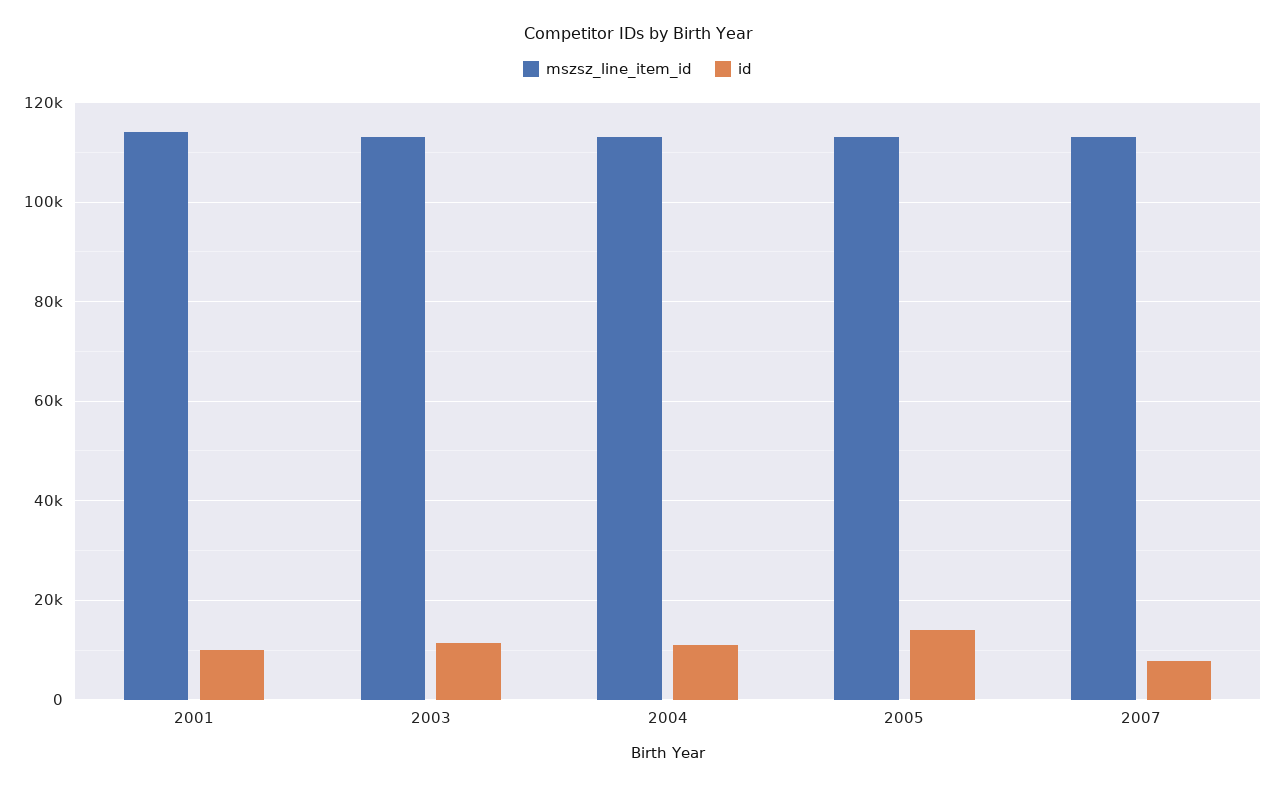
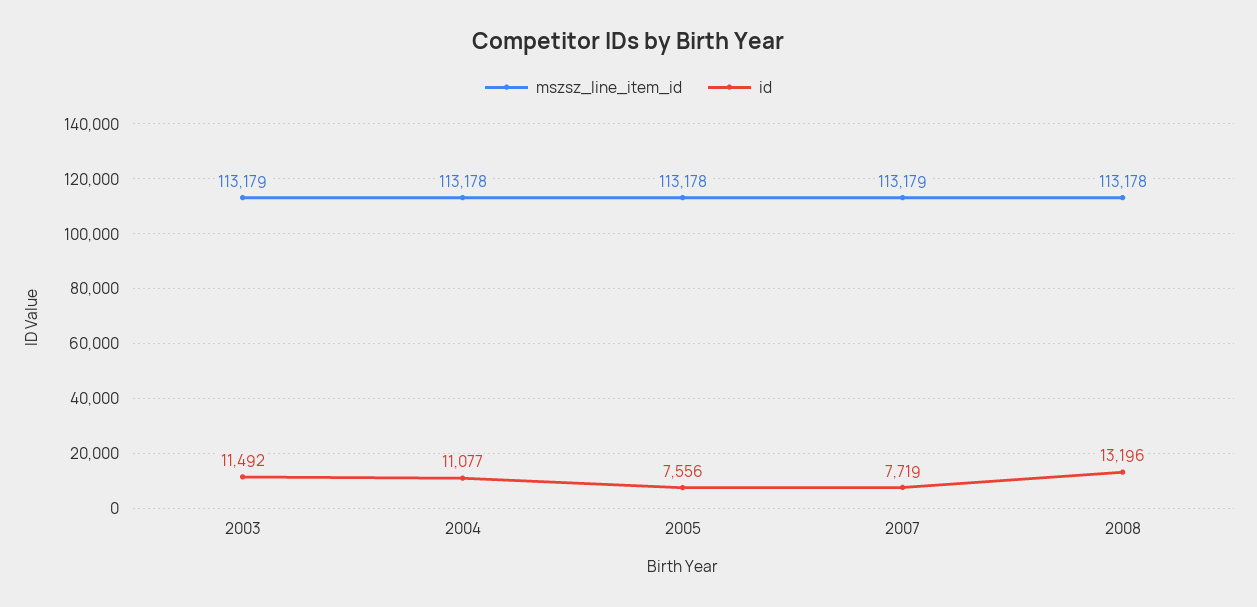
mszsz_line_item_id, 2001: 114000 -> none
id, 2001: 10000 -> none
id, 2005: 14000 -> 7556
mszsz_line_item_id, 2008: none -> 113178
id, 2008: none -> 13196

